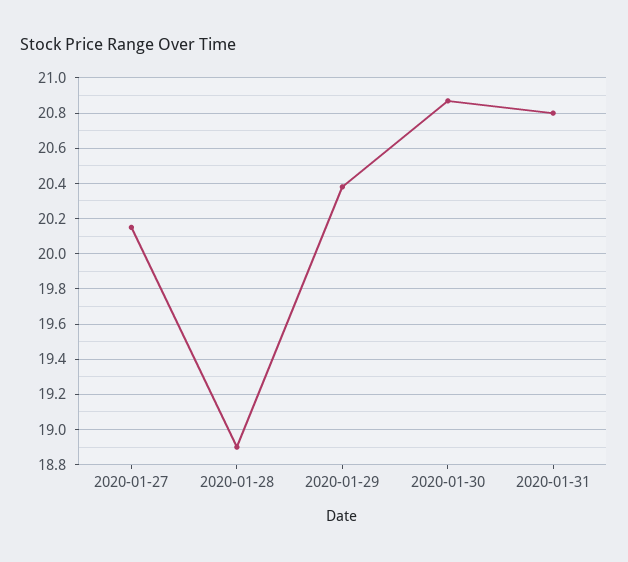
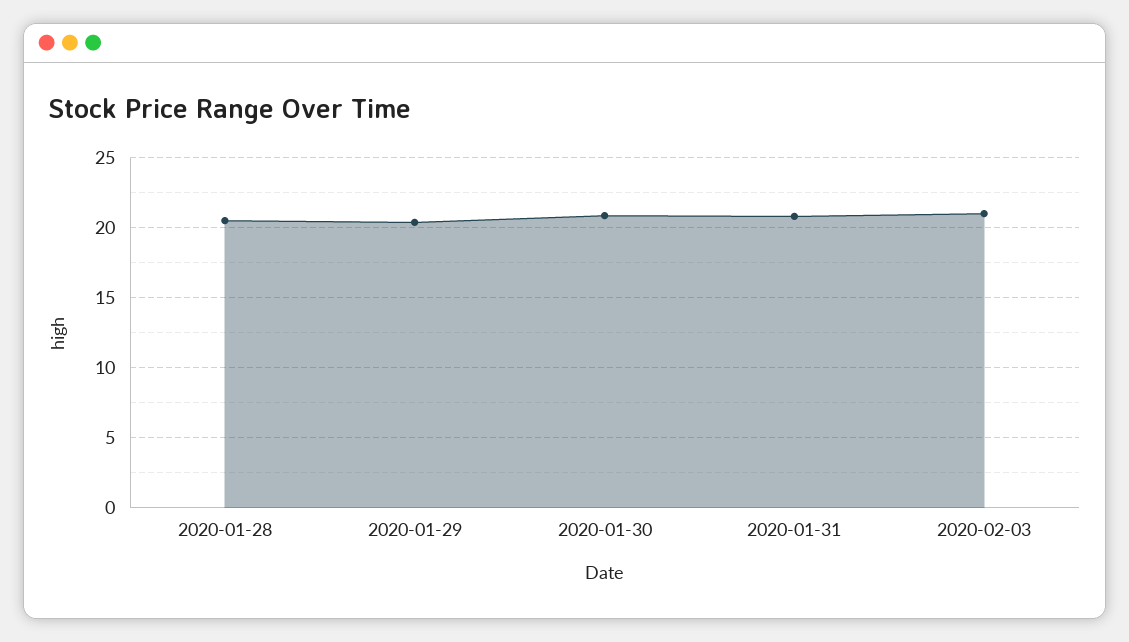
2020-01-27: 20.15 -> none
2020-01-28: 18.9 -> 20.5
2020-02-03: none -> 21

